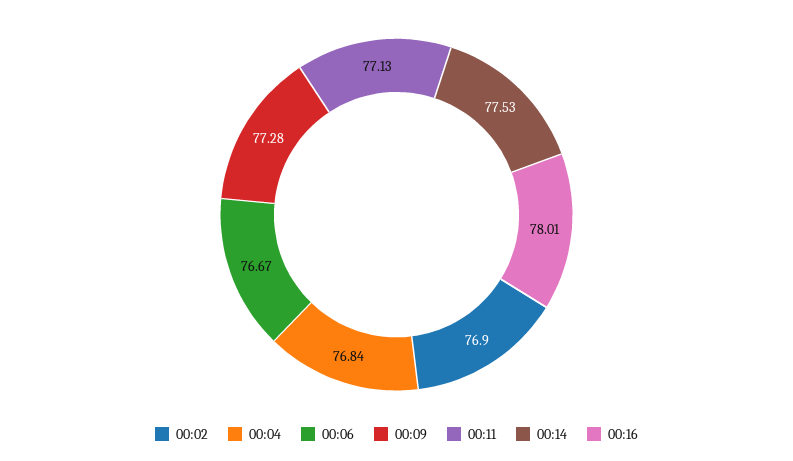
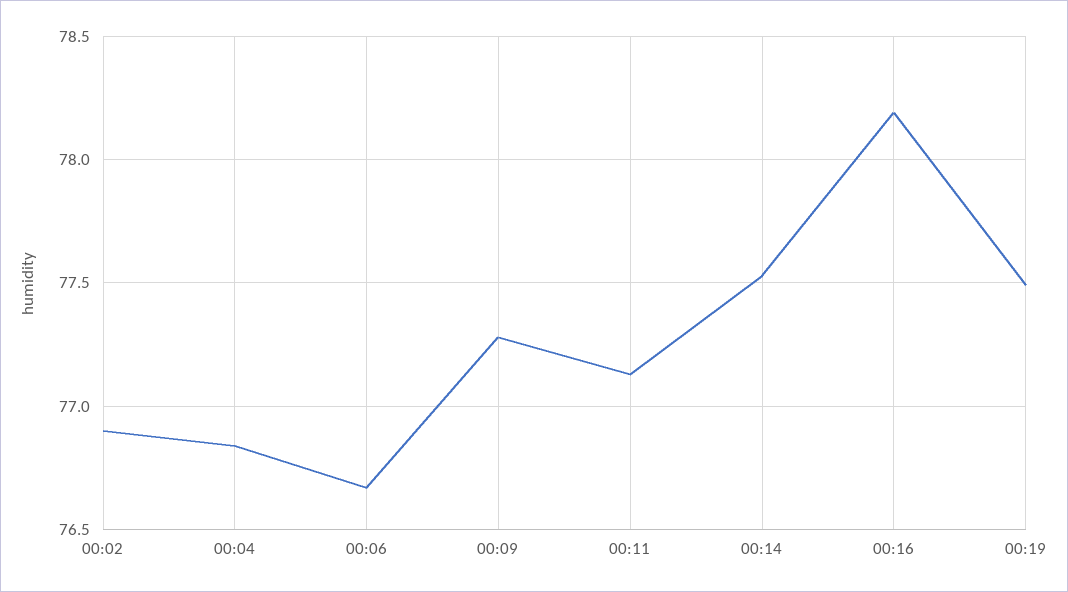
00:16: 78.01 -> 78.2
00:19: none -> 77.5

